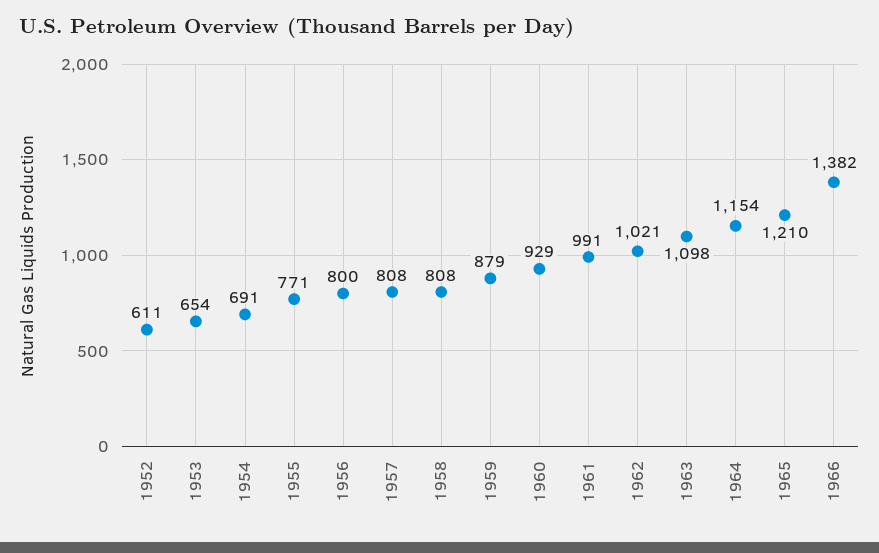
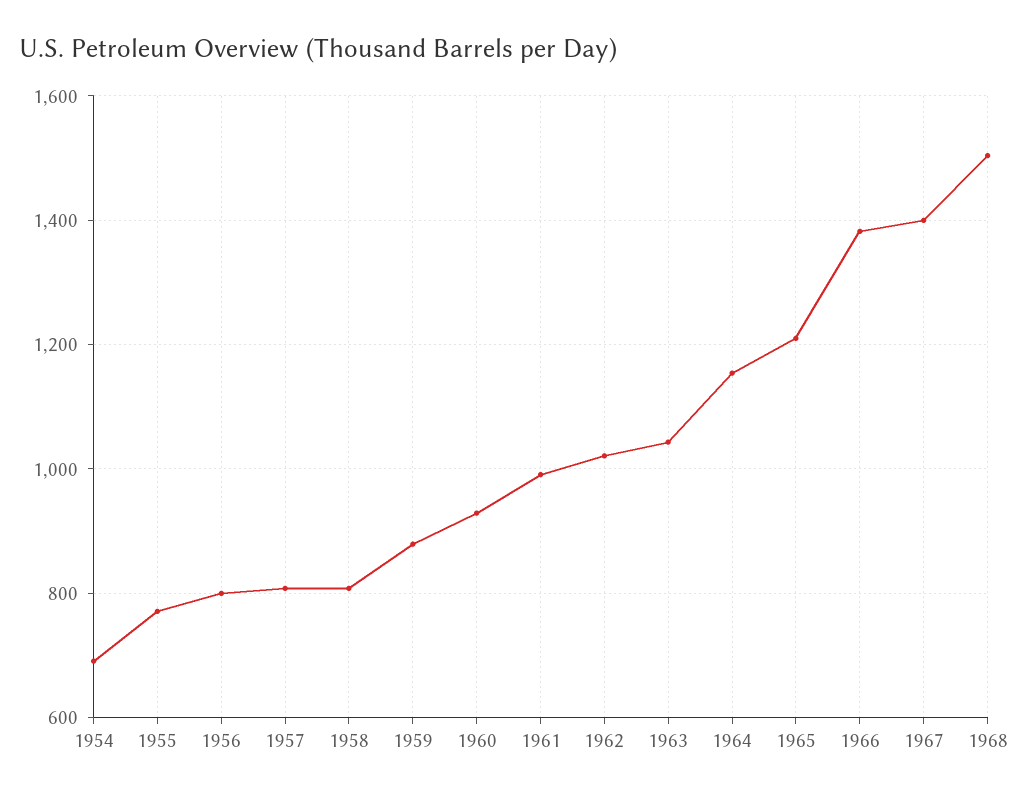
1952: 611 -> none
1953: 654 -> none
1963: 1098 -> 1040
1967: none -> 1400
1968: none -> 1500

